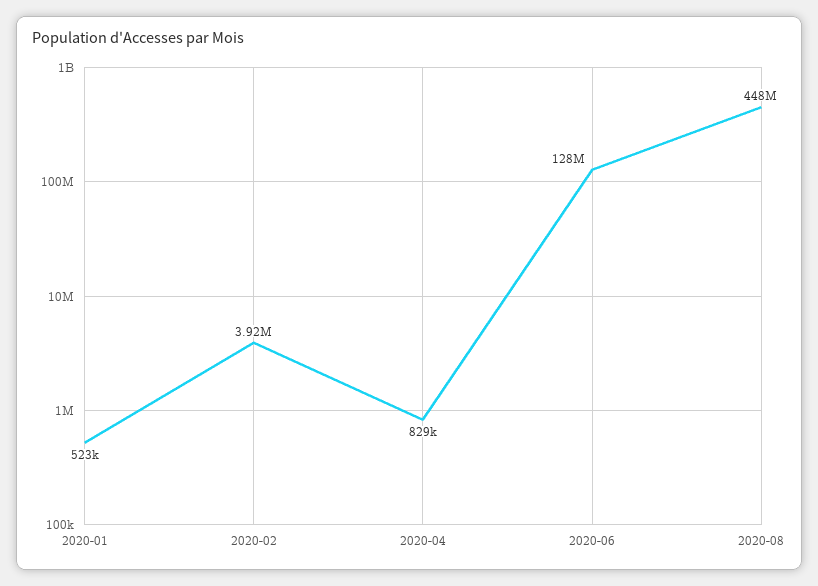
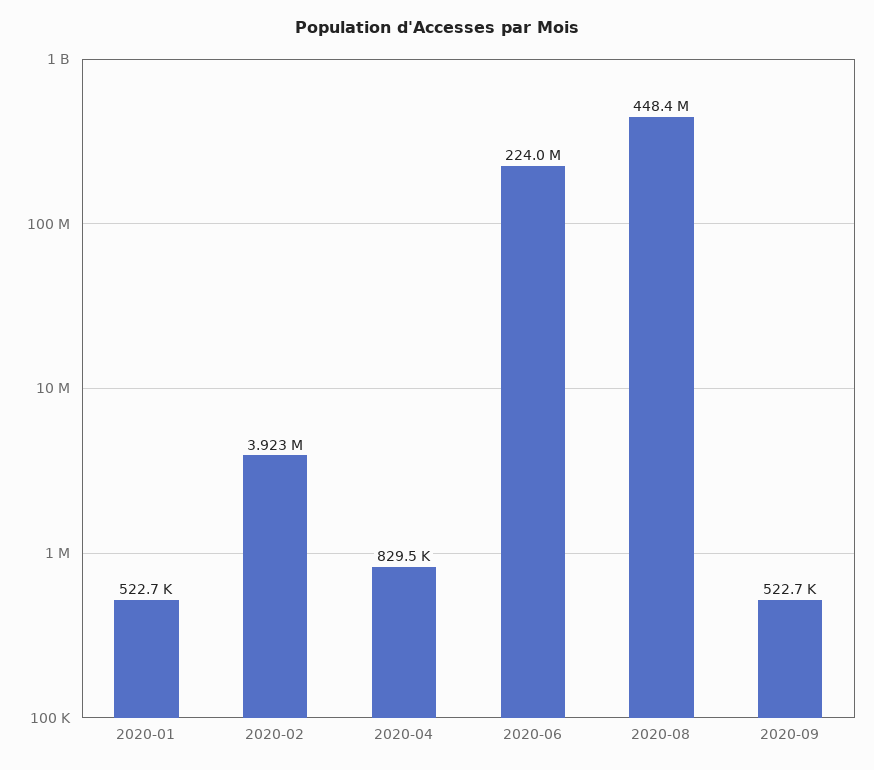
2020-06: 128000000 -> 224000000
2020-09: none -> 522700

